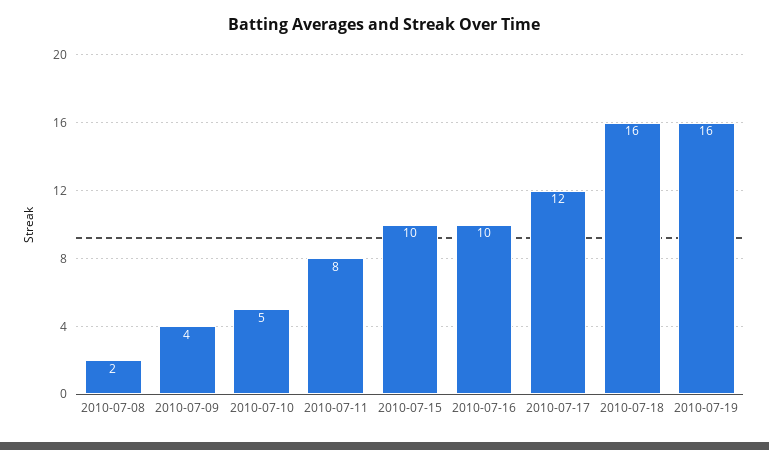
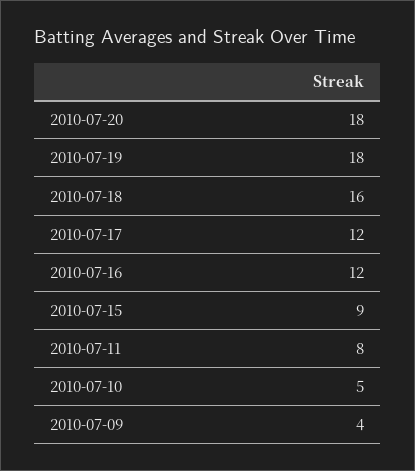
2010-07-08: 2 -> none
2010-07-15: 10 -> 9
2010-07-16: 10 -> 12
2010-07-19: 16 -> 18
2010-07-20: none -> 18

